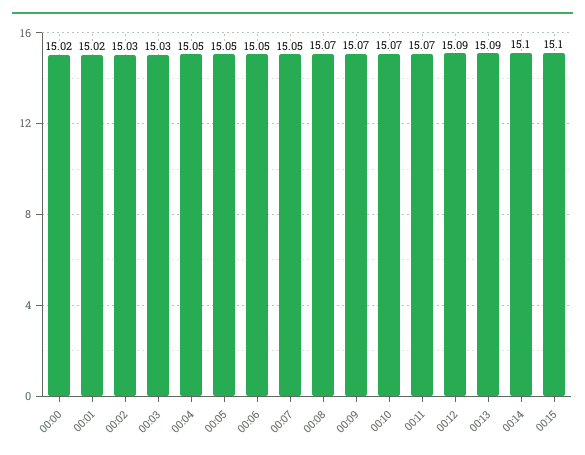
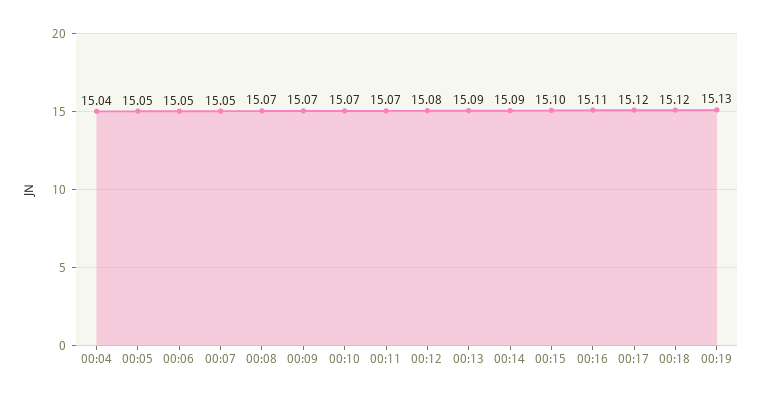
00:00: 15.02 -> none
00:01: 15.02 -> none
00:02: 15.03 -> none
00:03: 15.03 -> none
00:04: 15.05 -> 15.04
00:12: 15.09 -> 15.08
00:14: 15.1 -> 15.09
00:16: none -> 15.11
00:17: none -> 15.12
00:18: none -> 15.12
00:19: none -> 15.13

